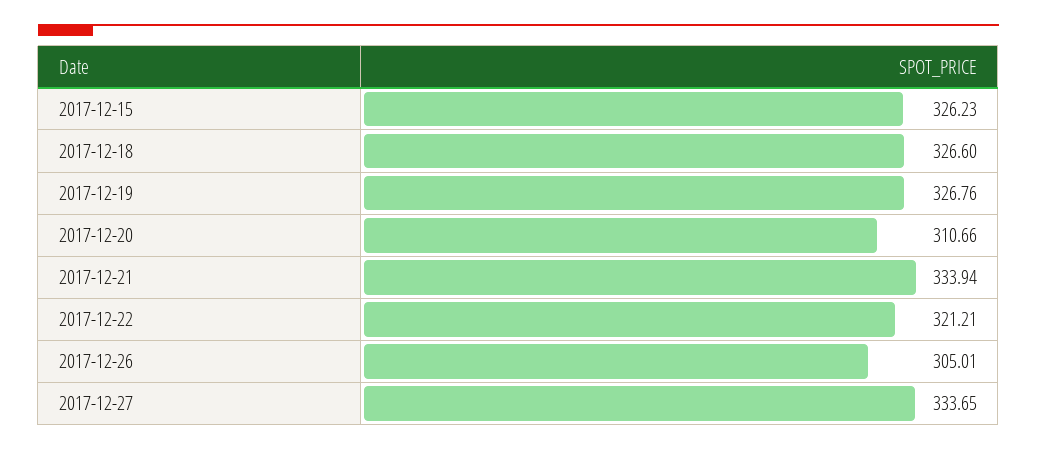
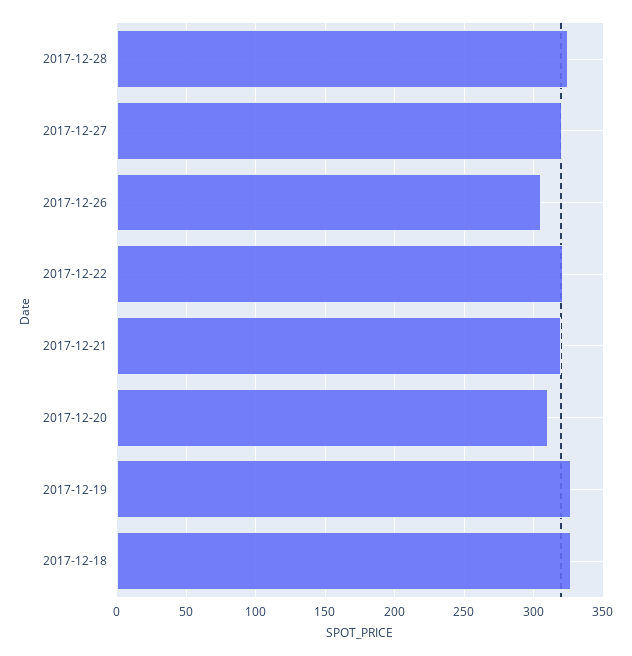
2017-12-15: 326.23 -> none
2017-12-21: 333.94 -> 320
2017-12-27: 333.65 -> 320
2017-12-28: none -> 325

